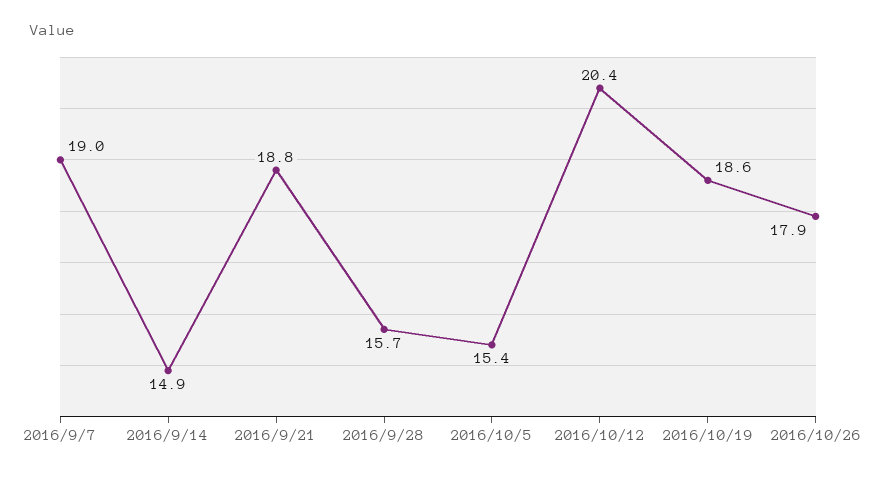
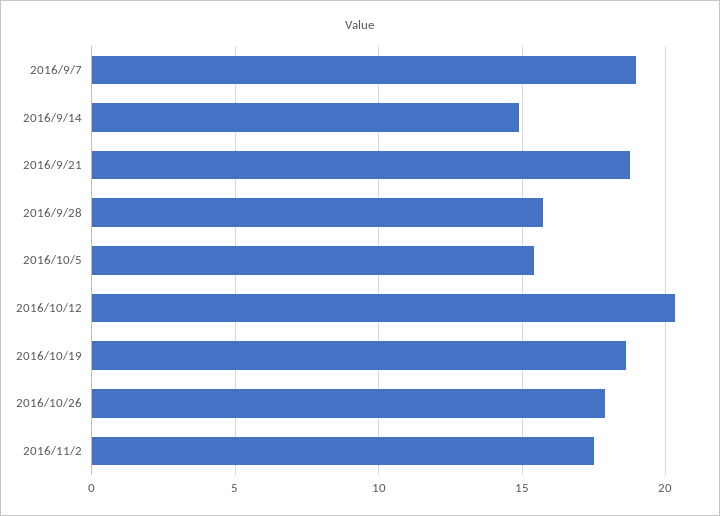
2016/11/2: none -> 17.5

